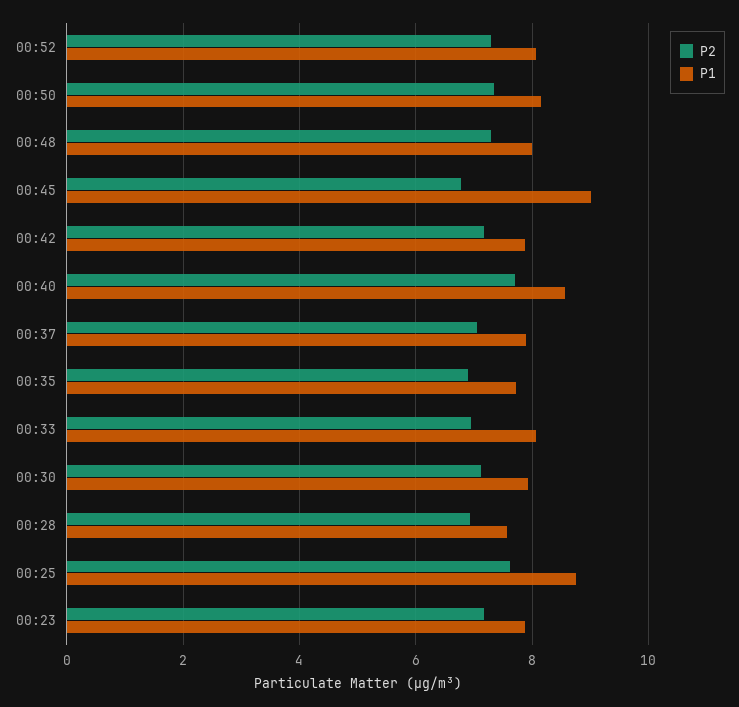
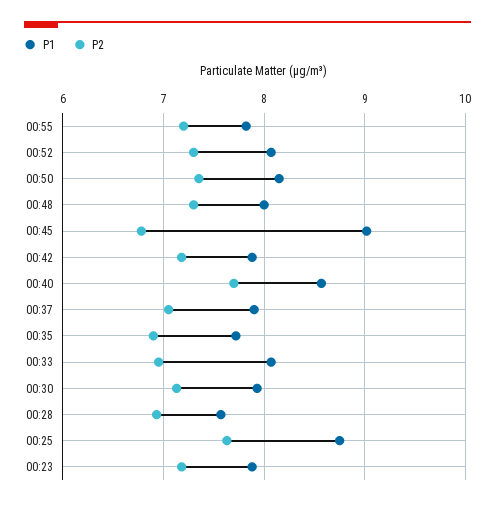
P1, 00:55: none -> 7.8
P2, 00:55: none -> 7.2

